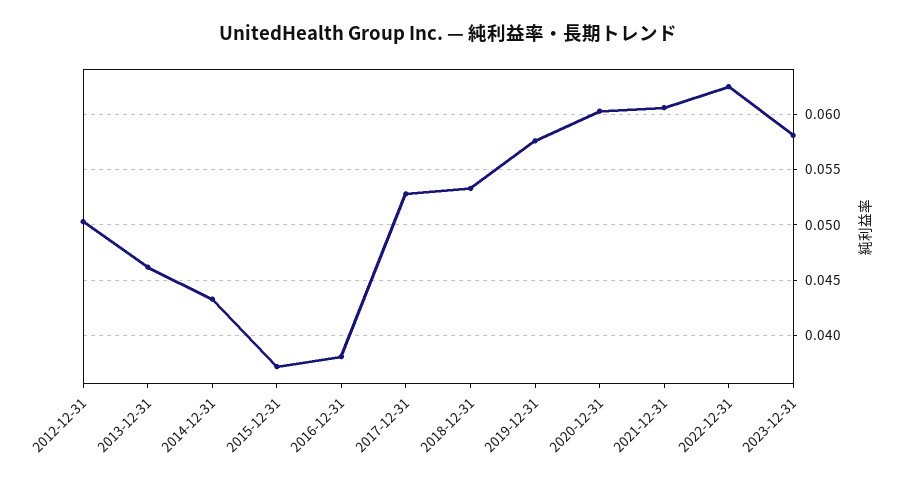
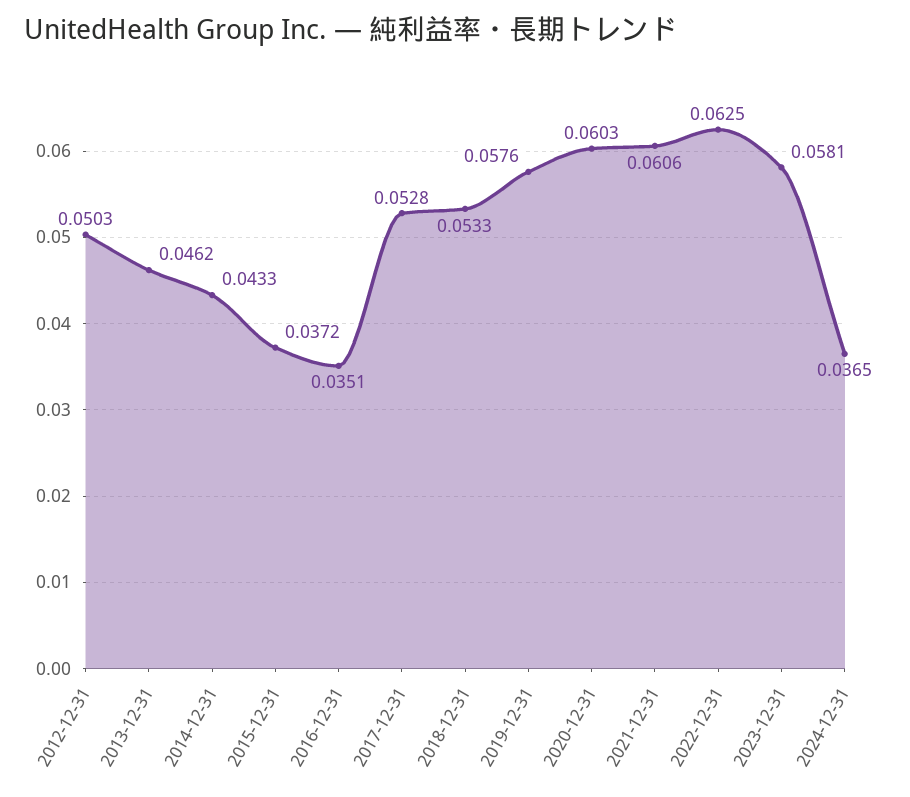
2016-12-31: 0.038 -> 0.0351
2024-12-31: none -> 0.0365

